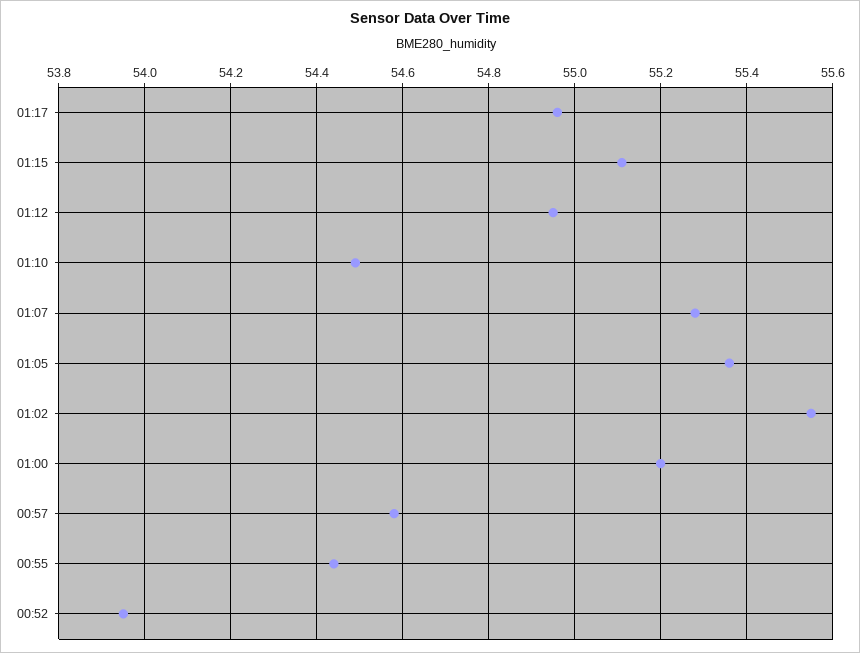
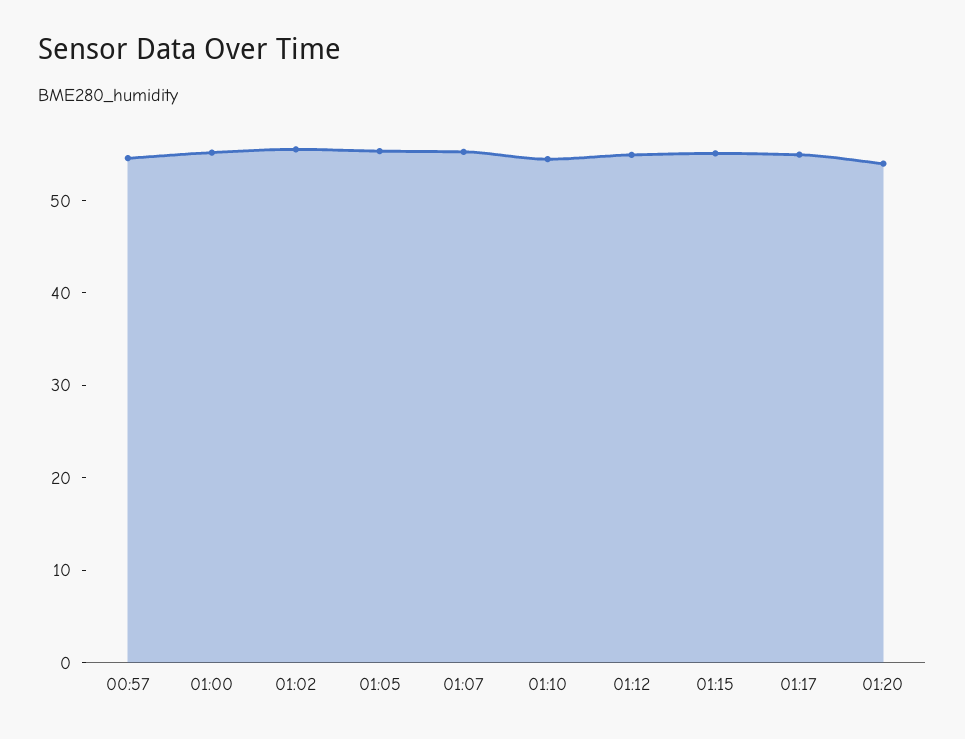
00:55: 54.45 -> none
00:52: 53.95 -> none
01:20: none -> 54

